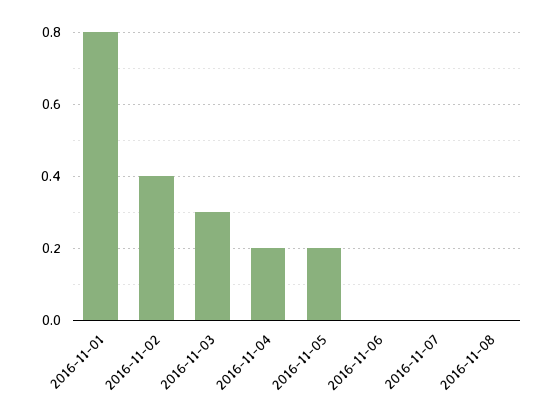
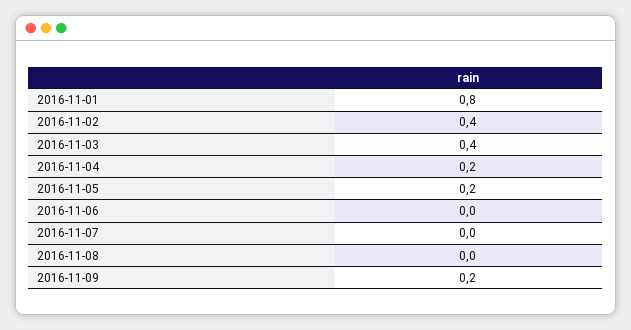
2016-11-03: 0.3 -> 0.4
2016-11-09: none -> 0.2

